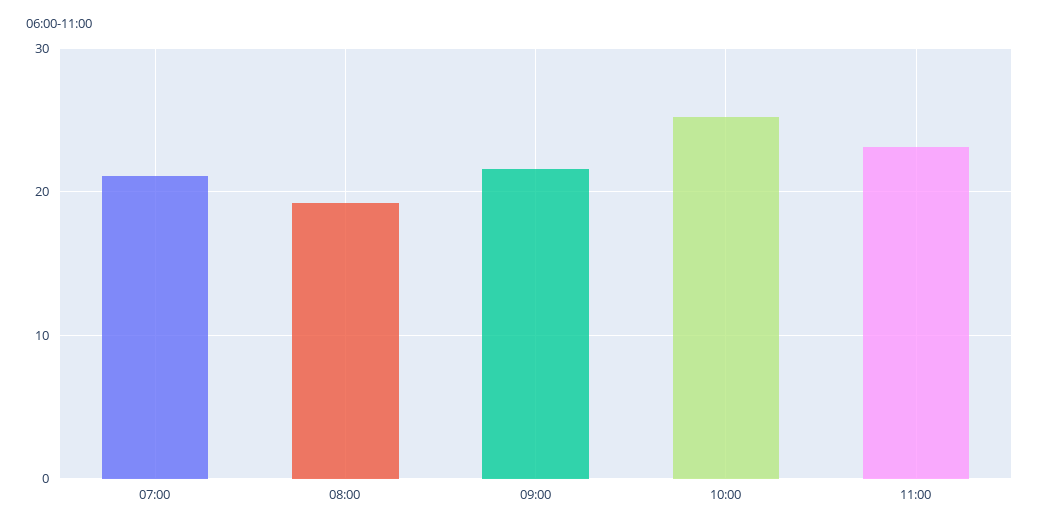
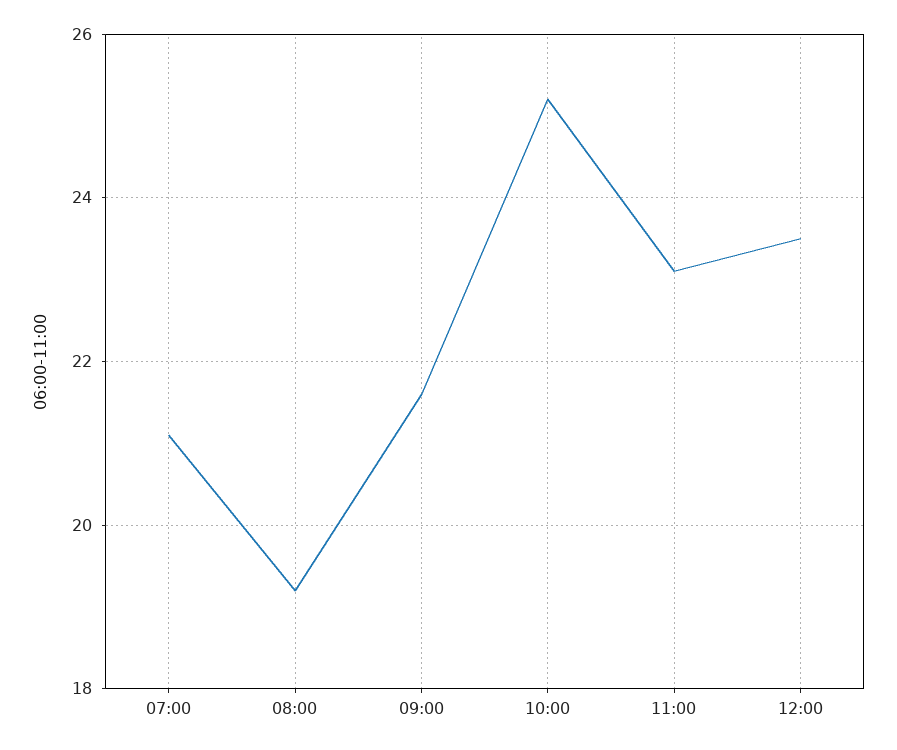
12:00: none -> 23.5

